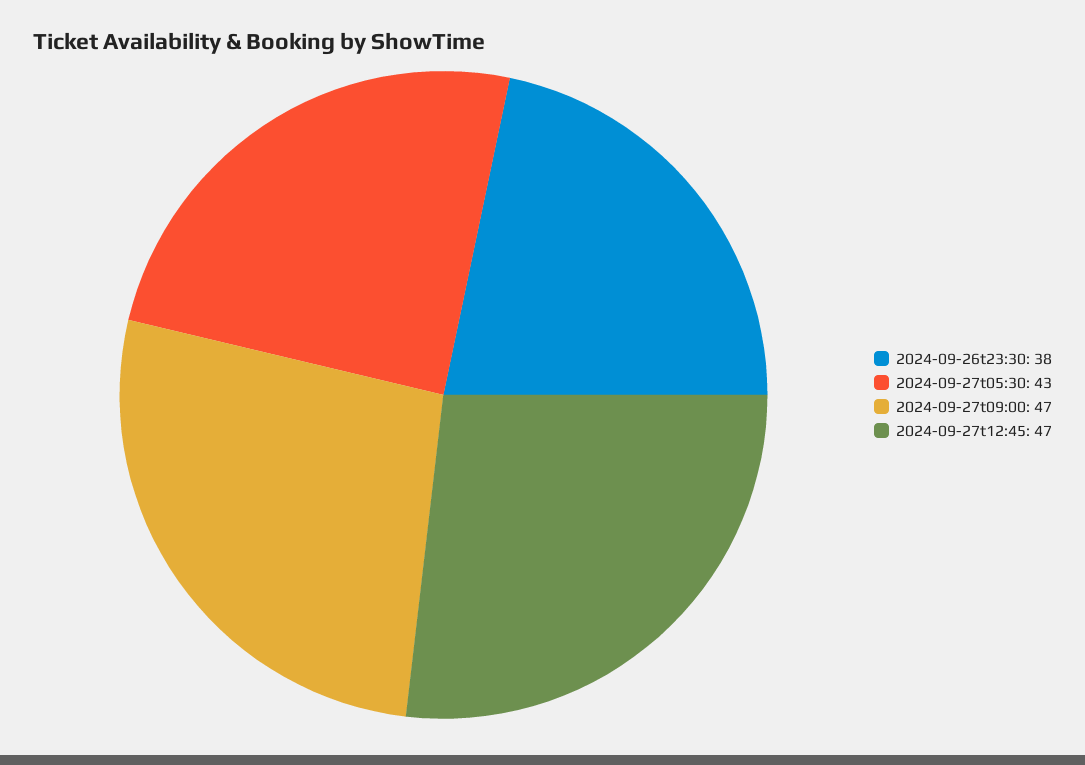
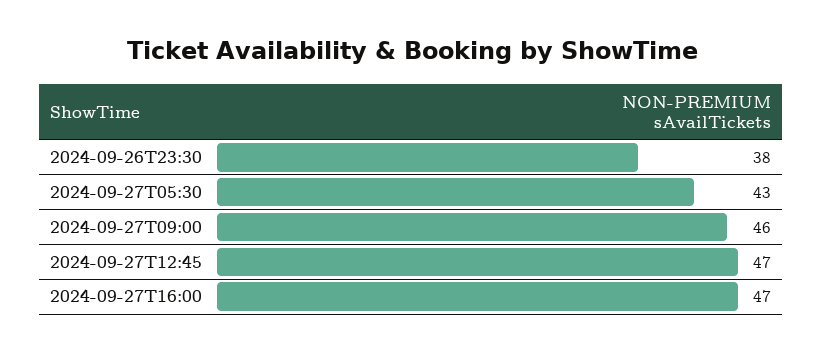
2024-09-27t09:00: 47 -> 46
2024-09-27T16:00: none -> 47

